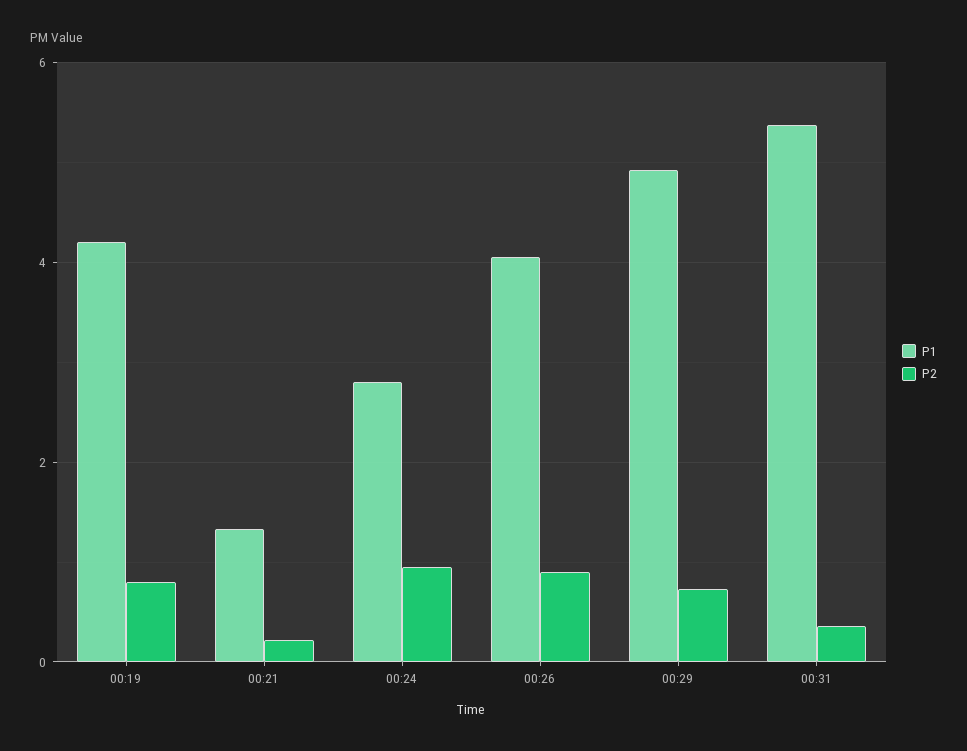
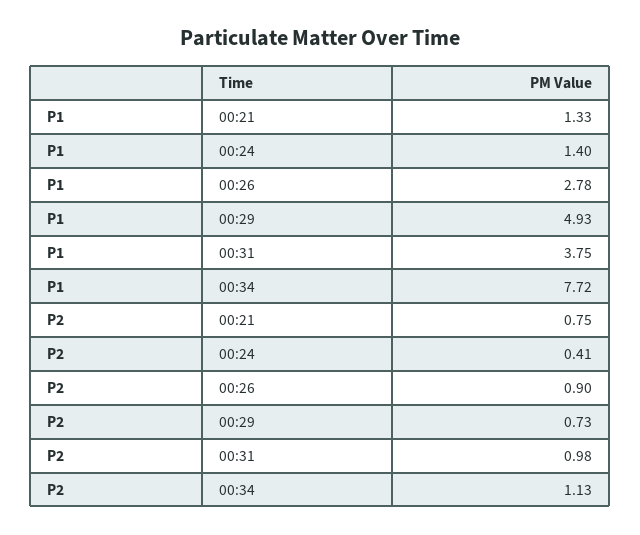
P1, 00:19: 4.2 -> none
P2, 00:19: 0.8 -> none
P2, 00:21: 0.2 -> 0.75
P1, 00:24: 2.8 -> 1.4
P2, 00:24: 1 -> 0.41
P1, 00:26: 4 -> 2.78
P1, 00:31: 5.4 -> 3.75
P2, 00:31: 0.4 -> 0.98
P1, 00:34: none -> 7.72
P2, 00:34: none -> 1.13

